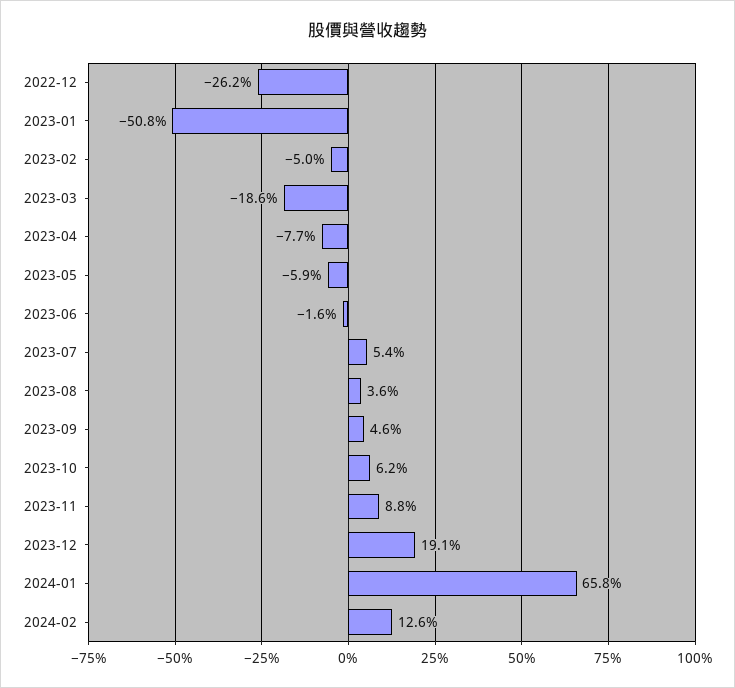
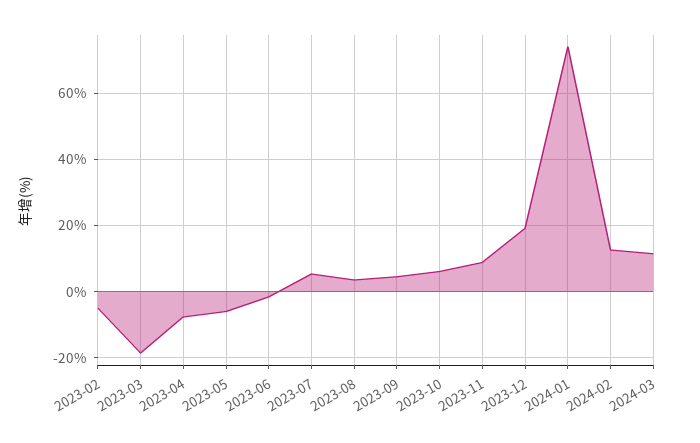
2022-12: -26.2 -> none
2023-01: -50.8 -> none
2024-01: 65.8 -> 74
2024-03: none -> 12

